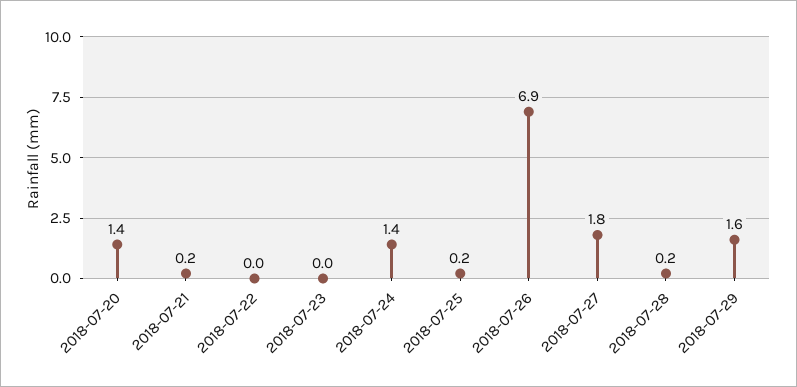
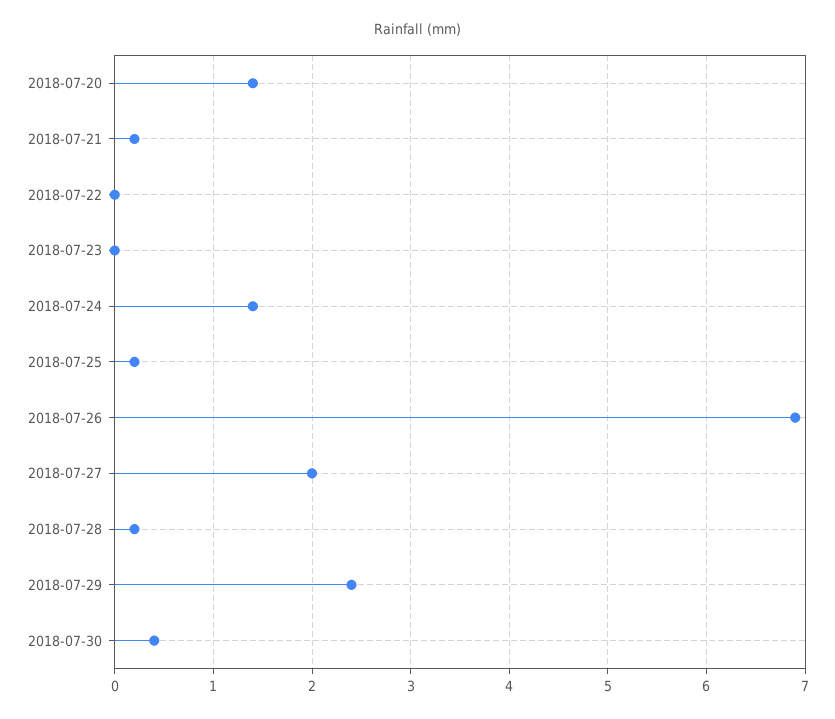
2018-07-27: 1.8 -> 2
2018-07-29: 1.6 -> 2.4
2018-07-30: none -> 0.4

